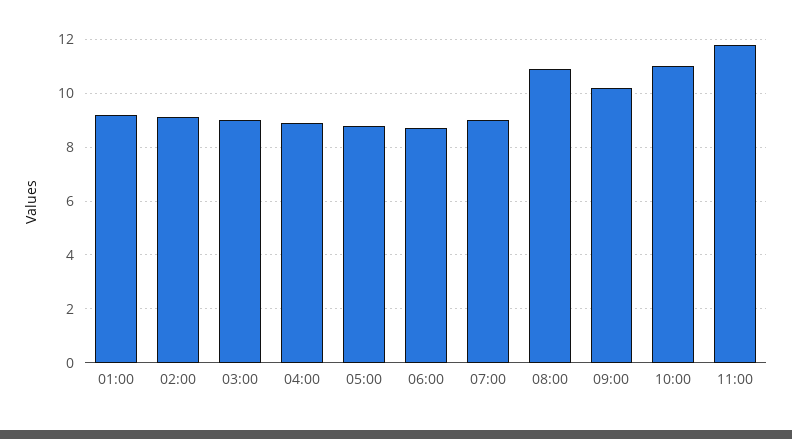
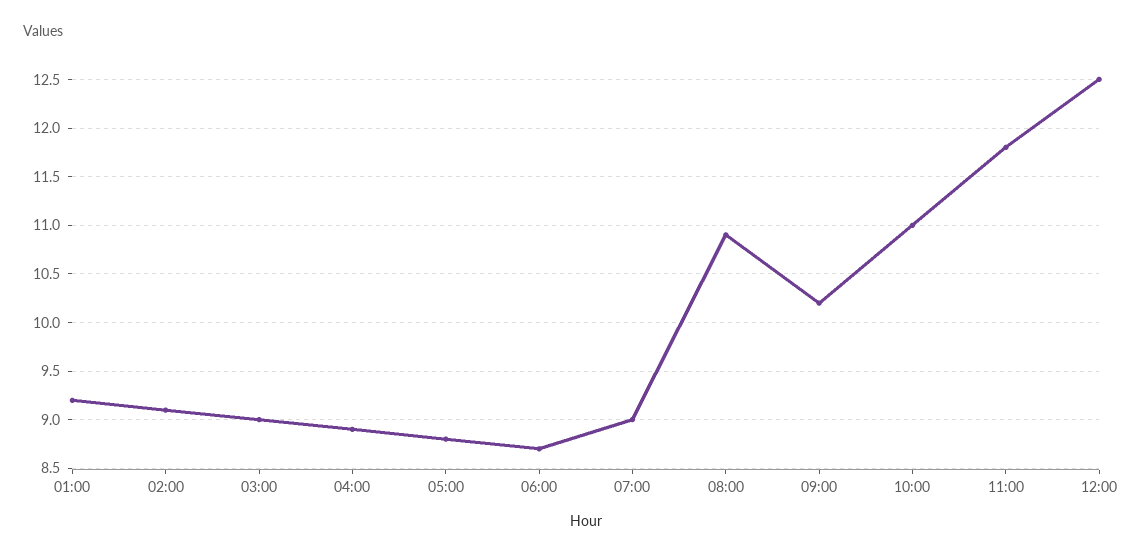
12:00: none -> 12.5

